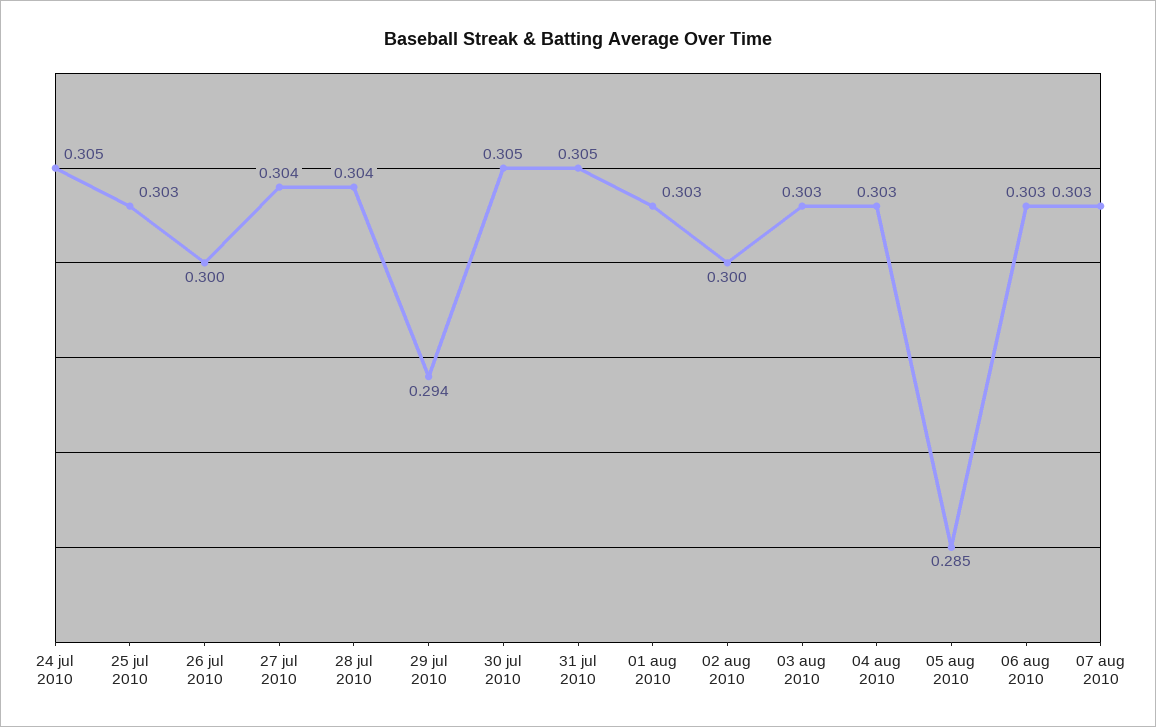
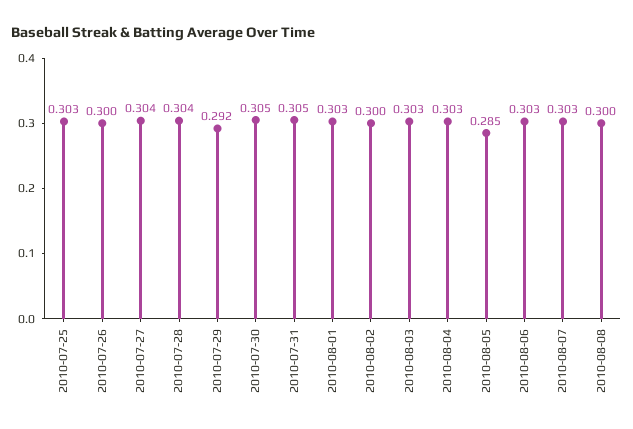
24 jul 2010: 0.305 -> none
29 jul 2010: 0.294 -> 0.292
2010-08-08: none -> 0.3

